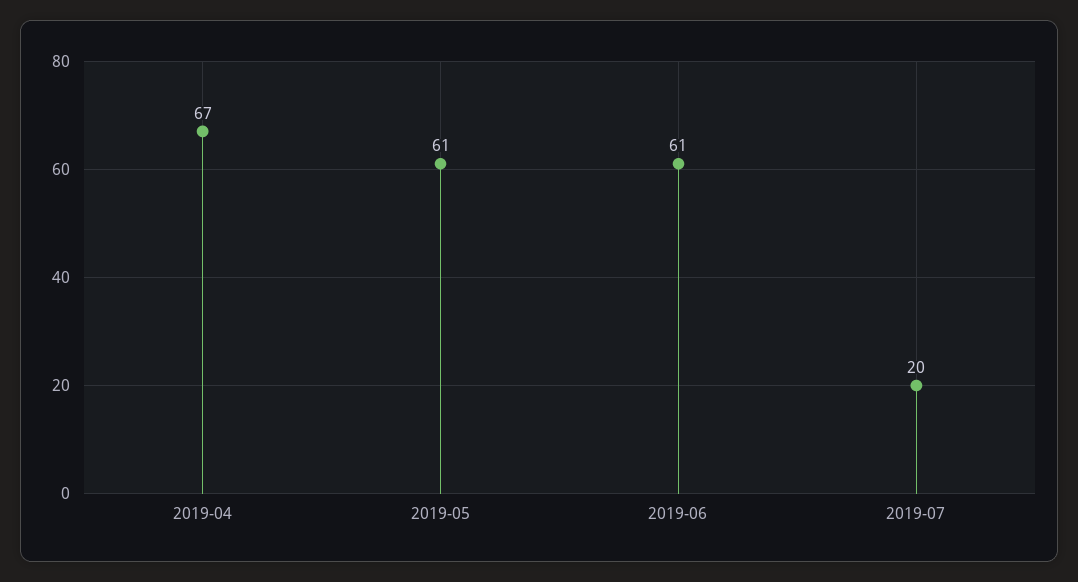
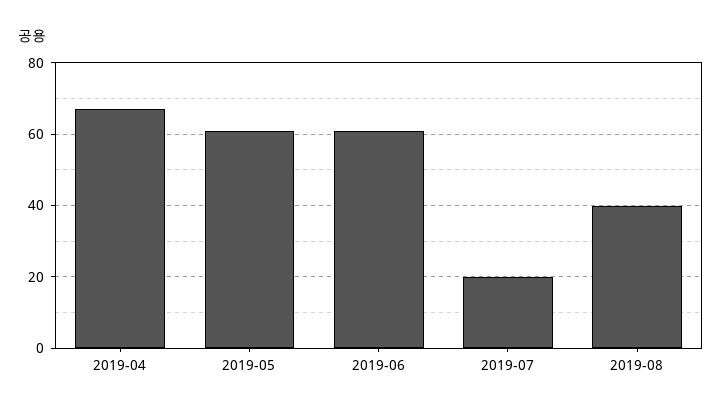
2019-08: none -> 40

